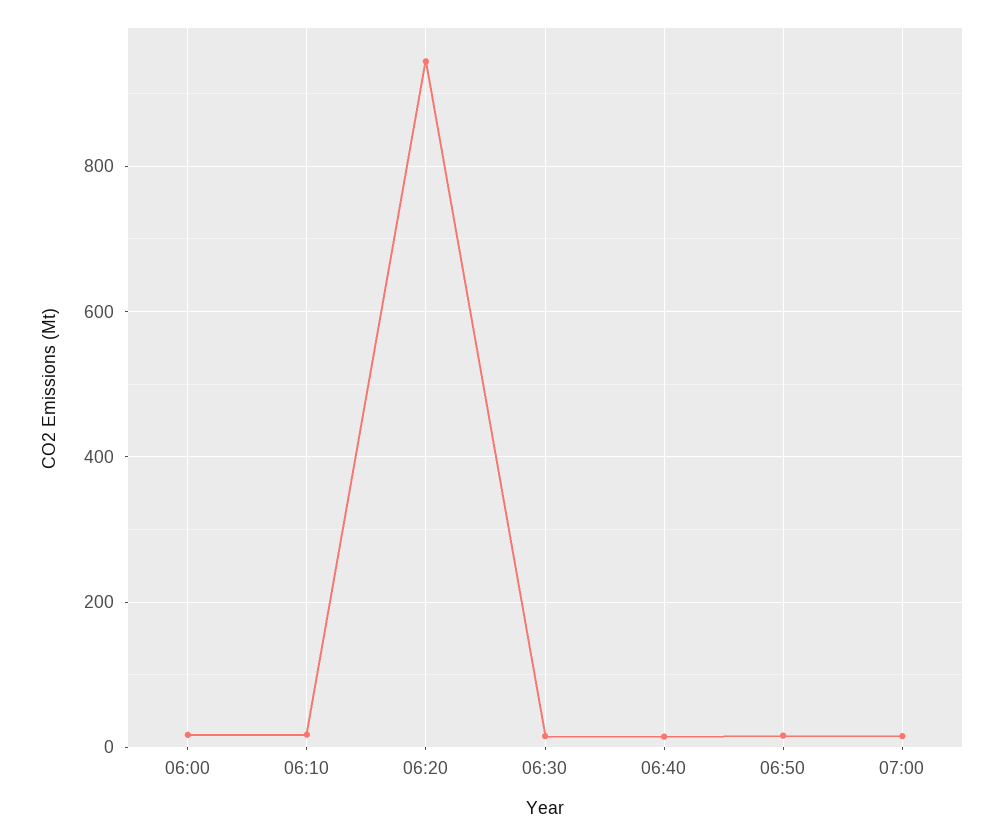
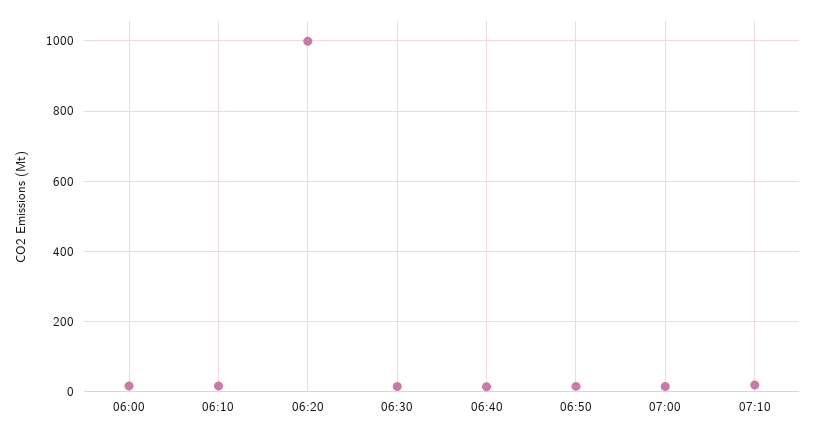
06:20: 940 -> 1000
07:10: none -> 20

